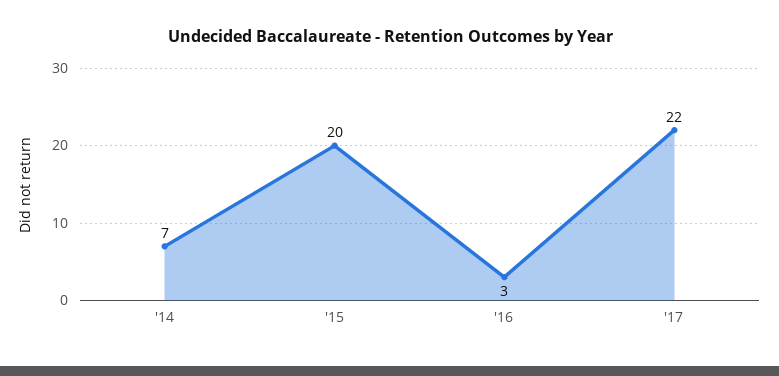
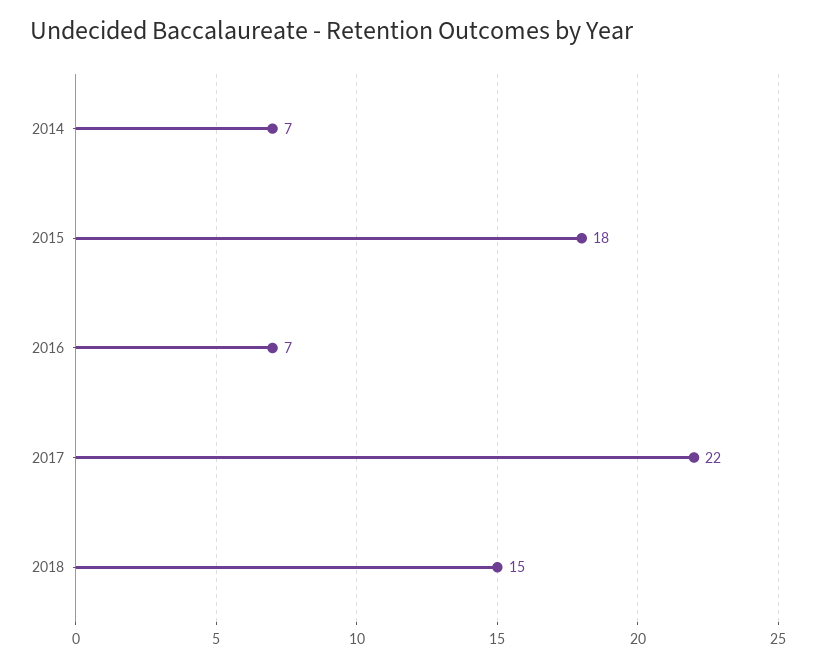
'15: 20 -> 18
'16: 3 -> 7
2018: none -> 15

